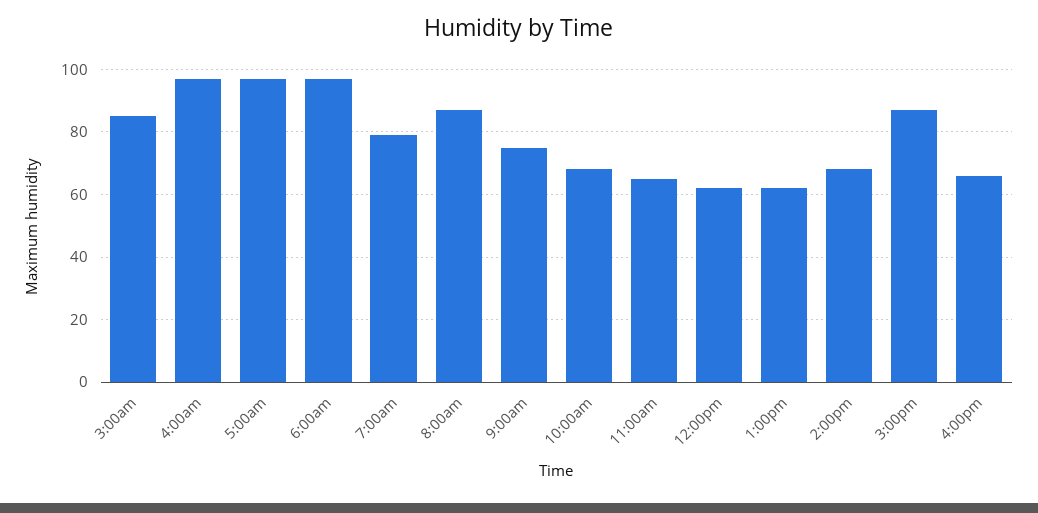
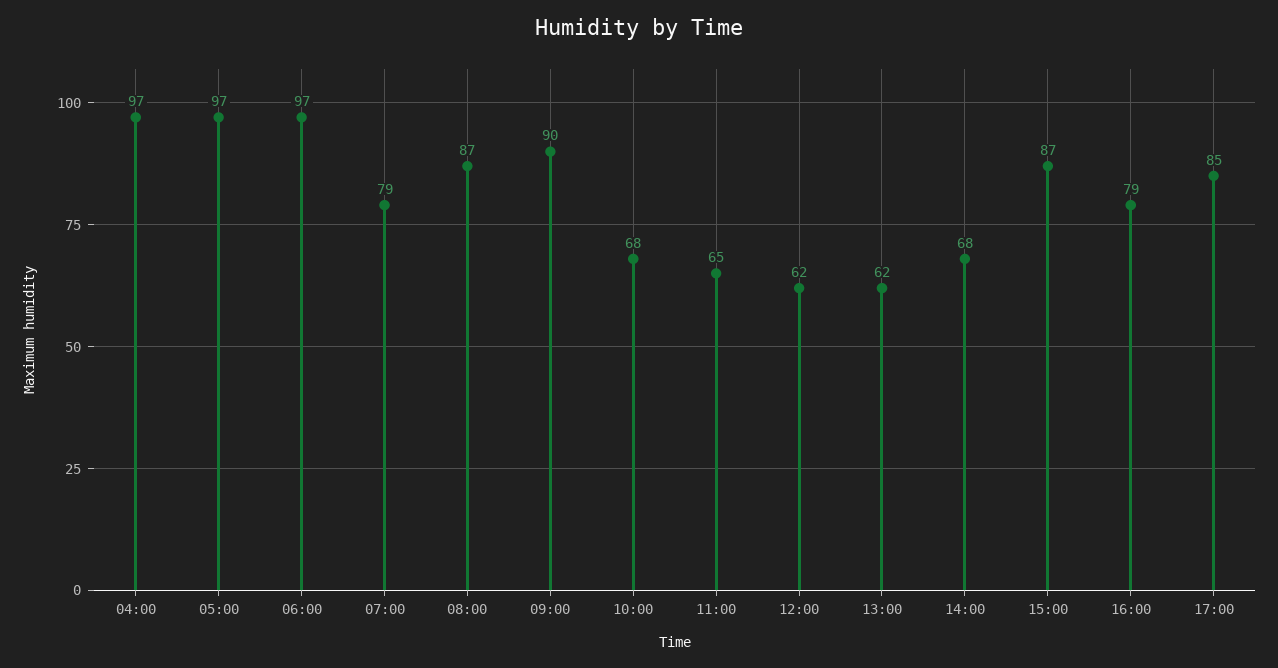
3:00am: 85 -> none
9:00am: 75 -> 90
4:00pm: 65 -> 79
17:00: none -> 85

